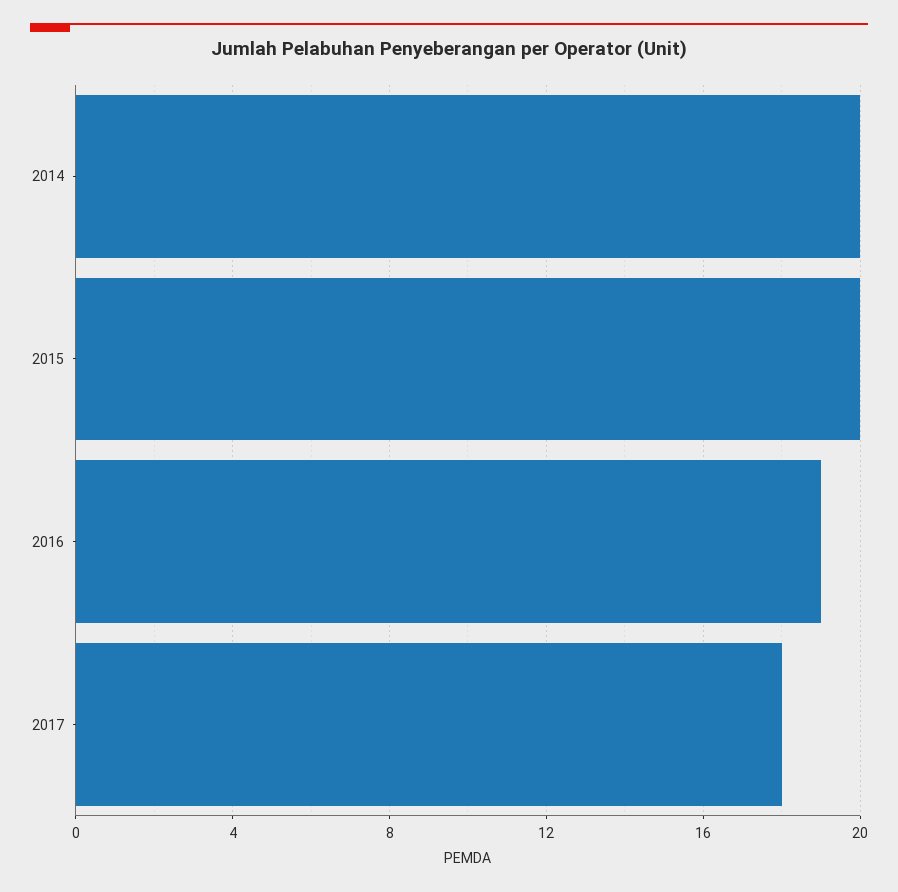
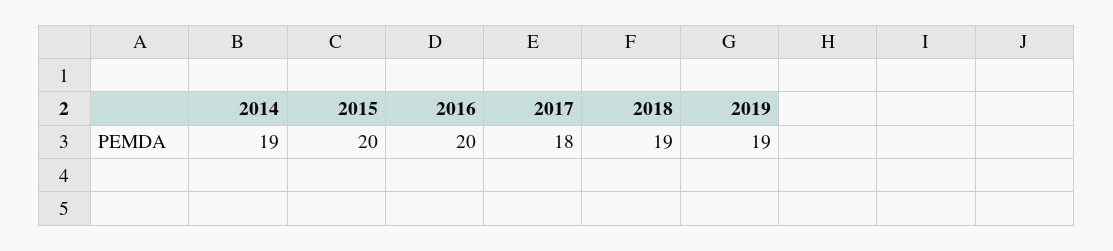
2014: 20 -> 19
2016: 19 -> 20
2018: none -> 19
2019: none -> 19

